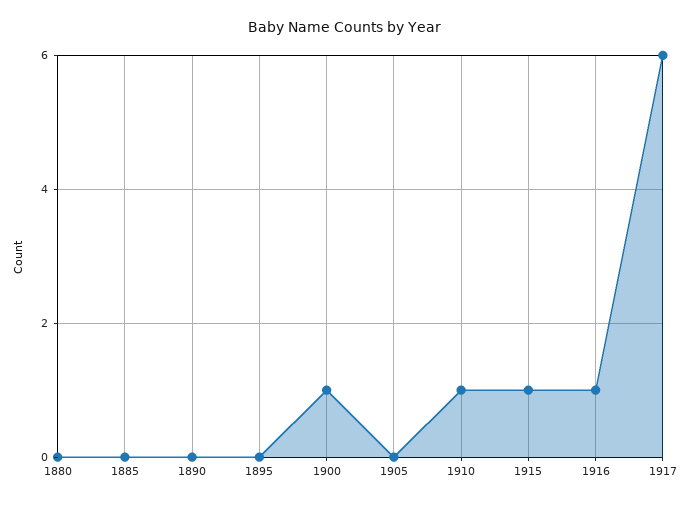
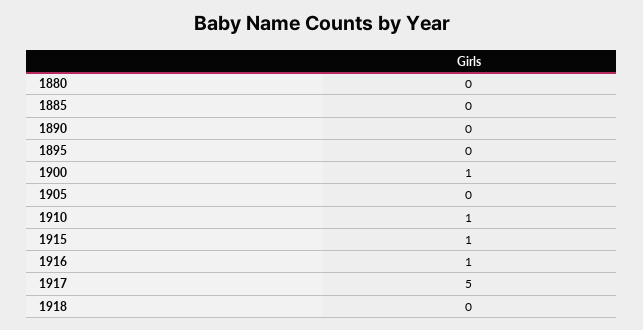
1917: 6 -> 5
1918: none -> 0

